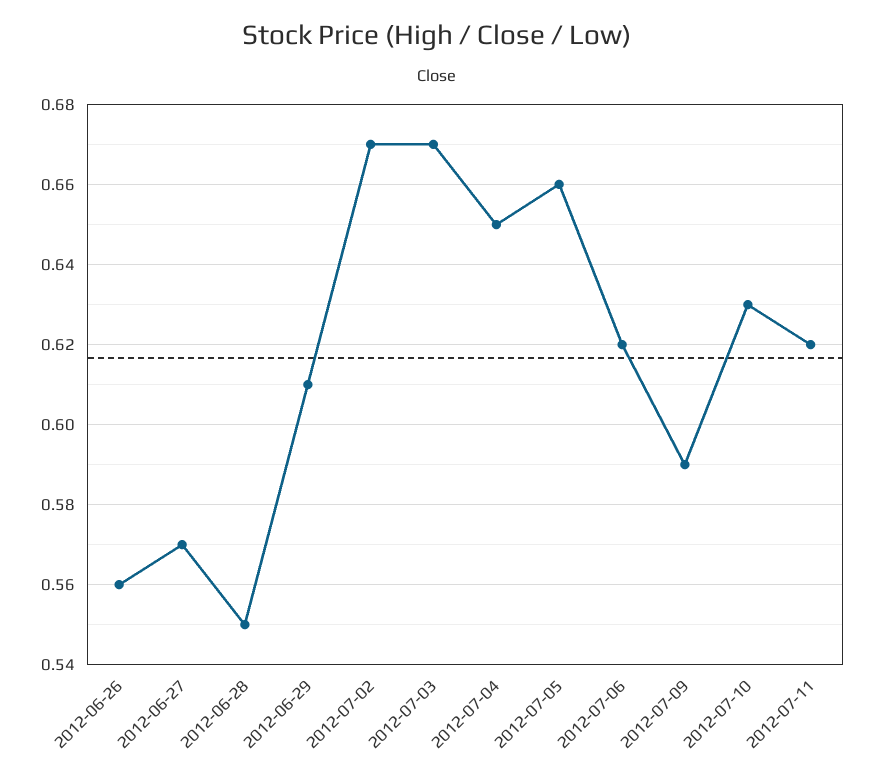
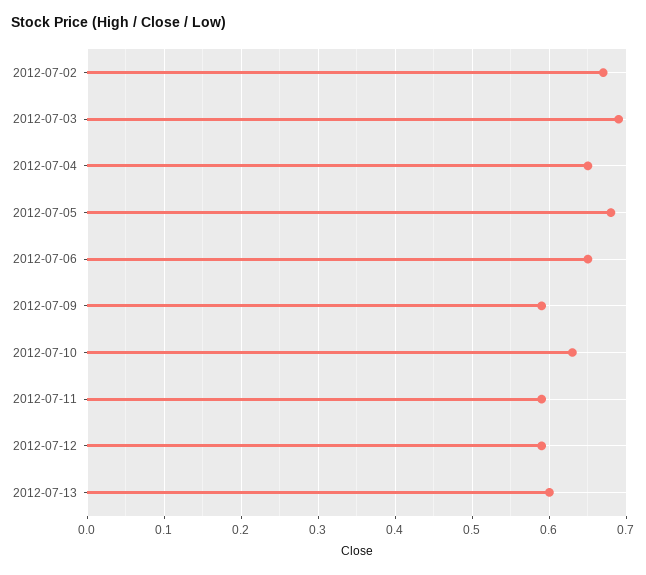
2012-06-26: 0.56 -> none
2012-06-27: 0.57 -> none
2012-06-28: 0.55 -> none
2012-06-29: 0.61 -> none
2012-07-03: 0.67 -> 0.69
2012-07-05: 0.66 -> 0.68
2012-07-06: 0.62 -> 0.65
2012-07-11: 0.62 -> 0.59
2012-07-12: none -> 0.59
2012-07-13: none -> 0.6

